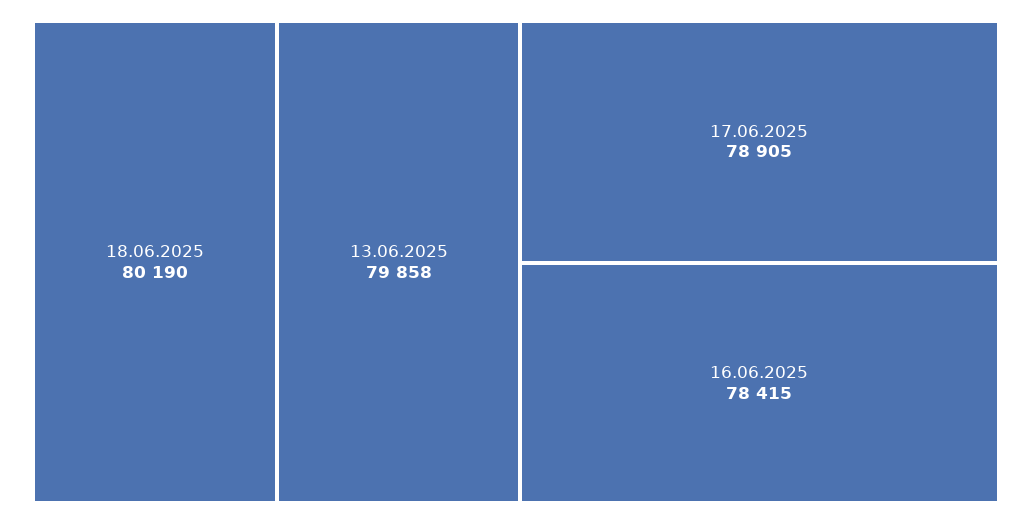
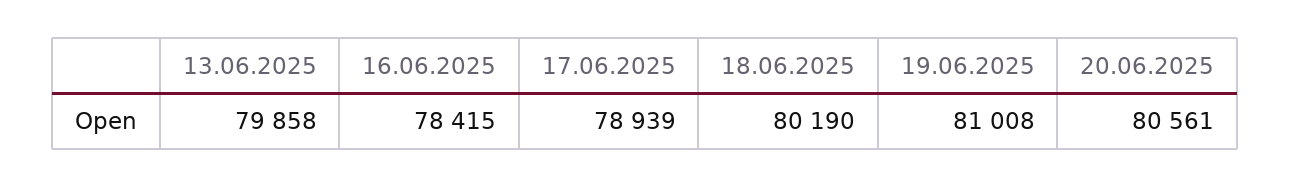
17.06.2025: 78905 -> 78939
19.06.2025: none -> 81008
20.06.2025: none -> 80561

